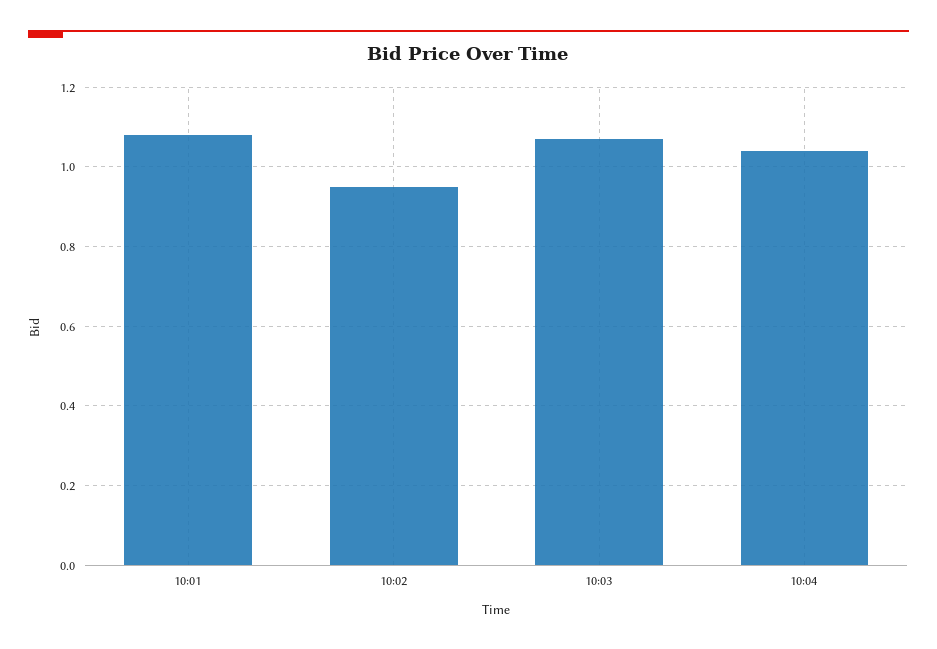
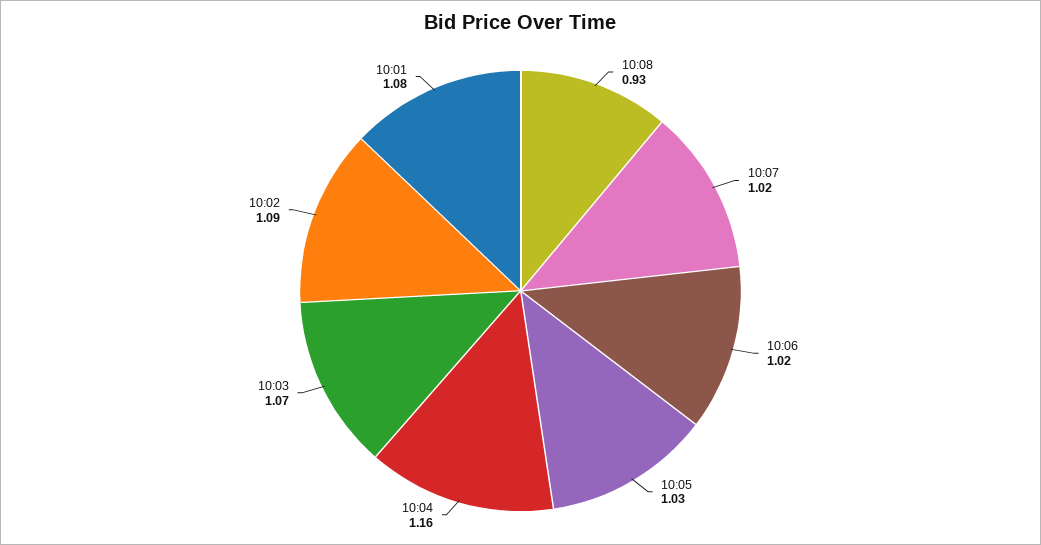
10:02: 0.95 -> 1.09
10:04: 1.05 -> 1.16
10:08: none -> 0.93
10:07: none -> 1.02
10:06: none -> 1.02
10:05: none -> 1.03

